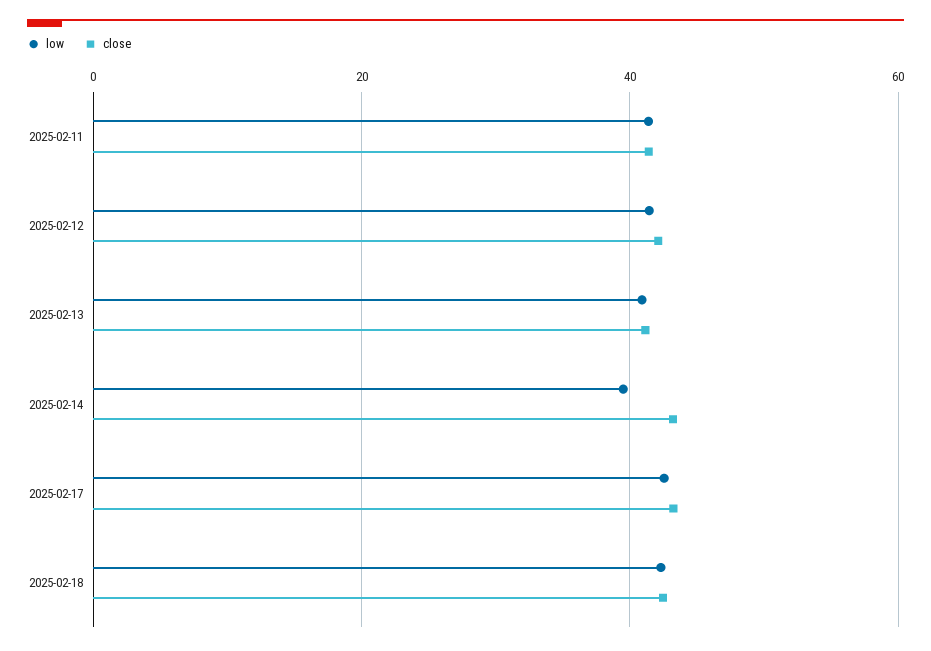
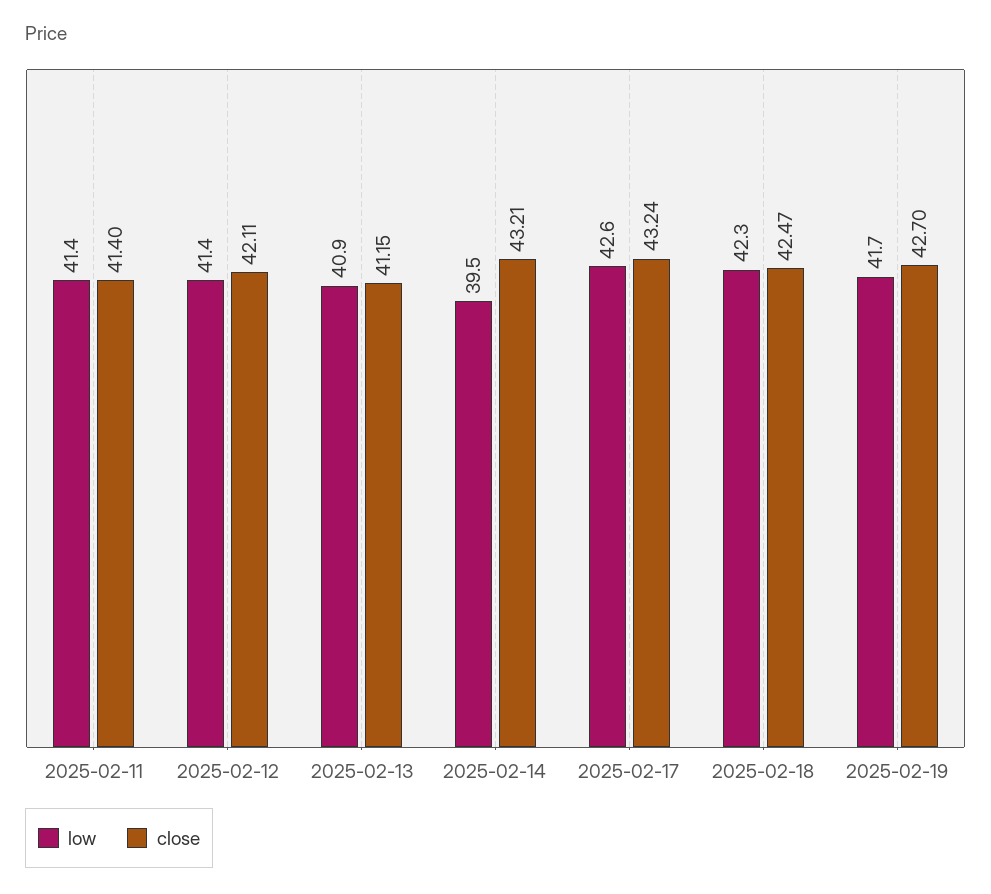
low, 2025-02-19: none -> 41.7
close, 2025-02-19: none -> 42.7

